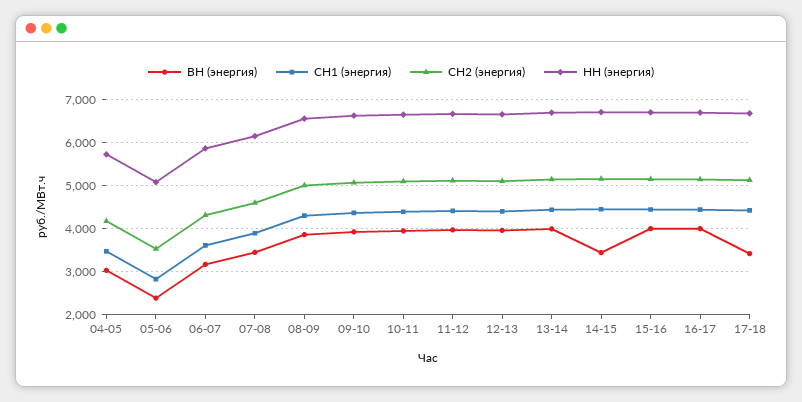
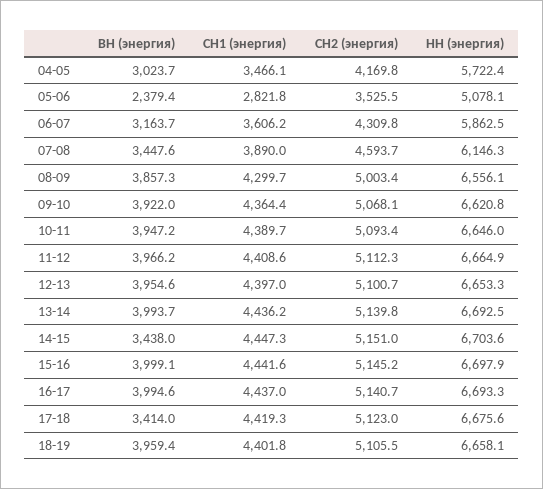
ВН (энергия), 18-19: none -> 3959.4
СН1 (энергия), 18-19: none -> 4401.8
СН2 (энергия), 18-19: none -> 5105.5
НН (энергия), 18-19: none -> 6658.1

